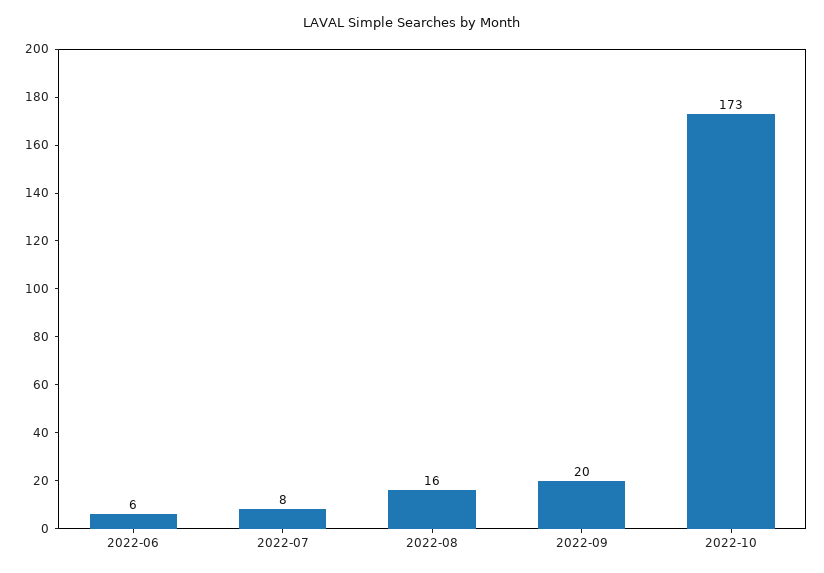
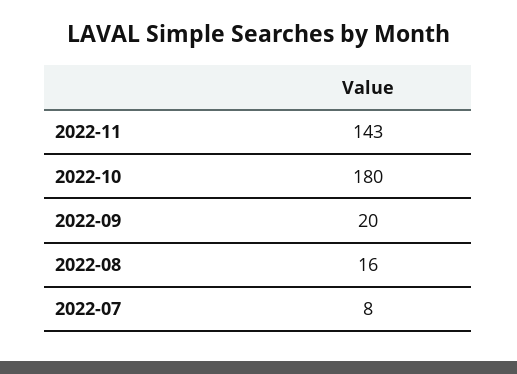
2022-06: 6 -> none
2022-10: 173 -> 180
2022-11: none -> 143

